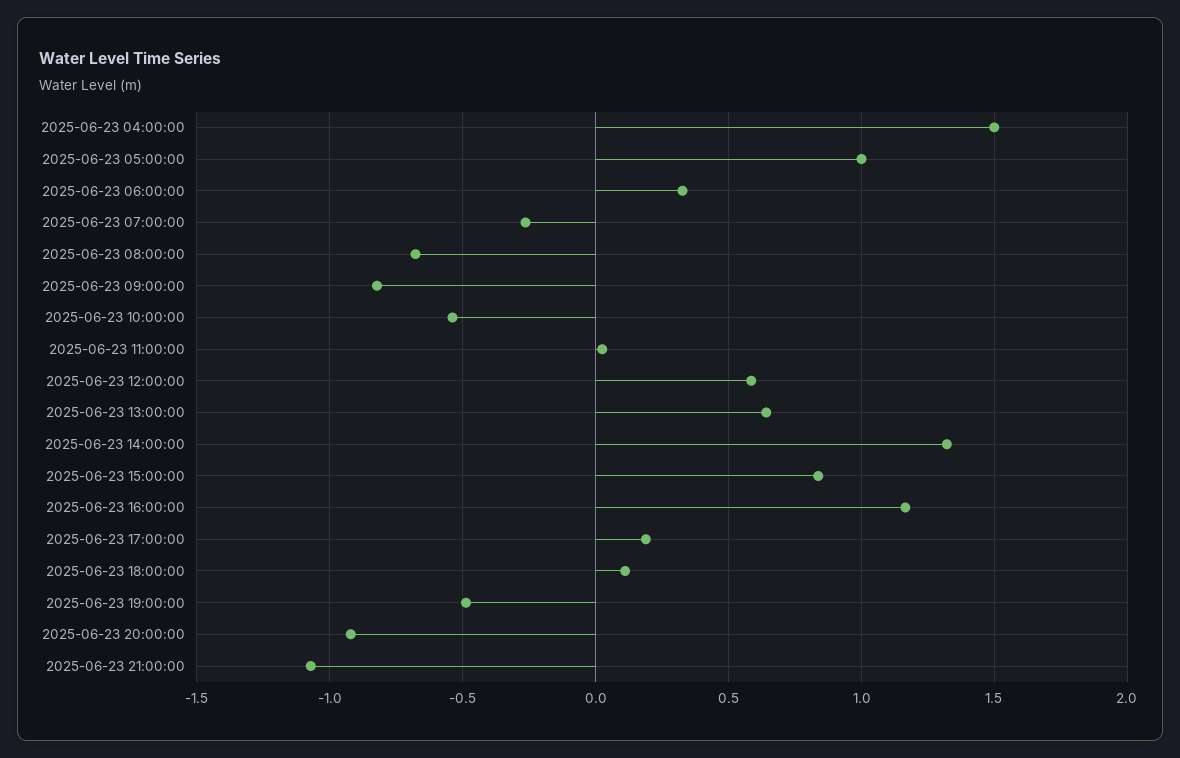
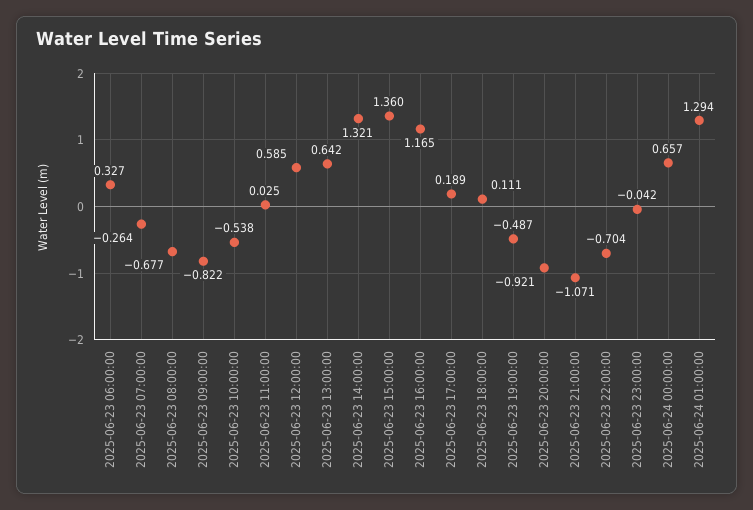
2025-06-23 04:00:00: 1.5 -> none
2025-06-23 05:00:00: 1 -> none
2025-06-23 15:00:00: 0.85 -> 1.36
2025-06-23 22:00:00: none -> -0.704
2025-06-23 23:00:00: none -> -0.042
2025-06-24 00:00:00: none -> 0.657
2025-06-24 01:00:00: none -> 1.294

